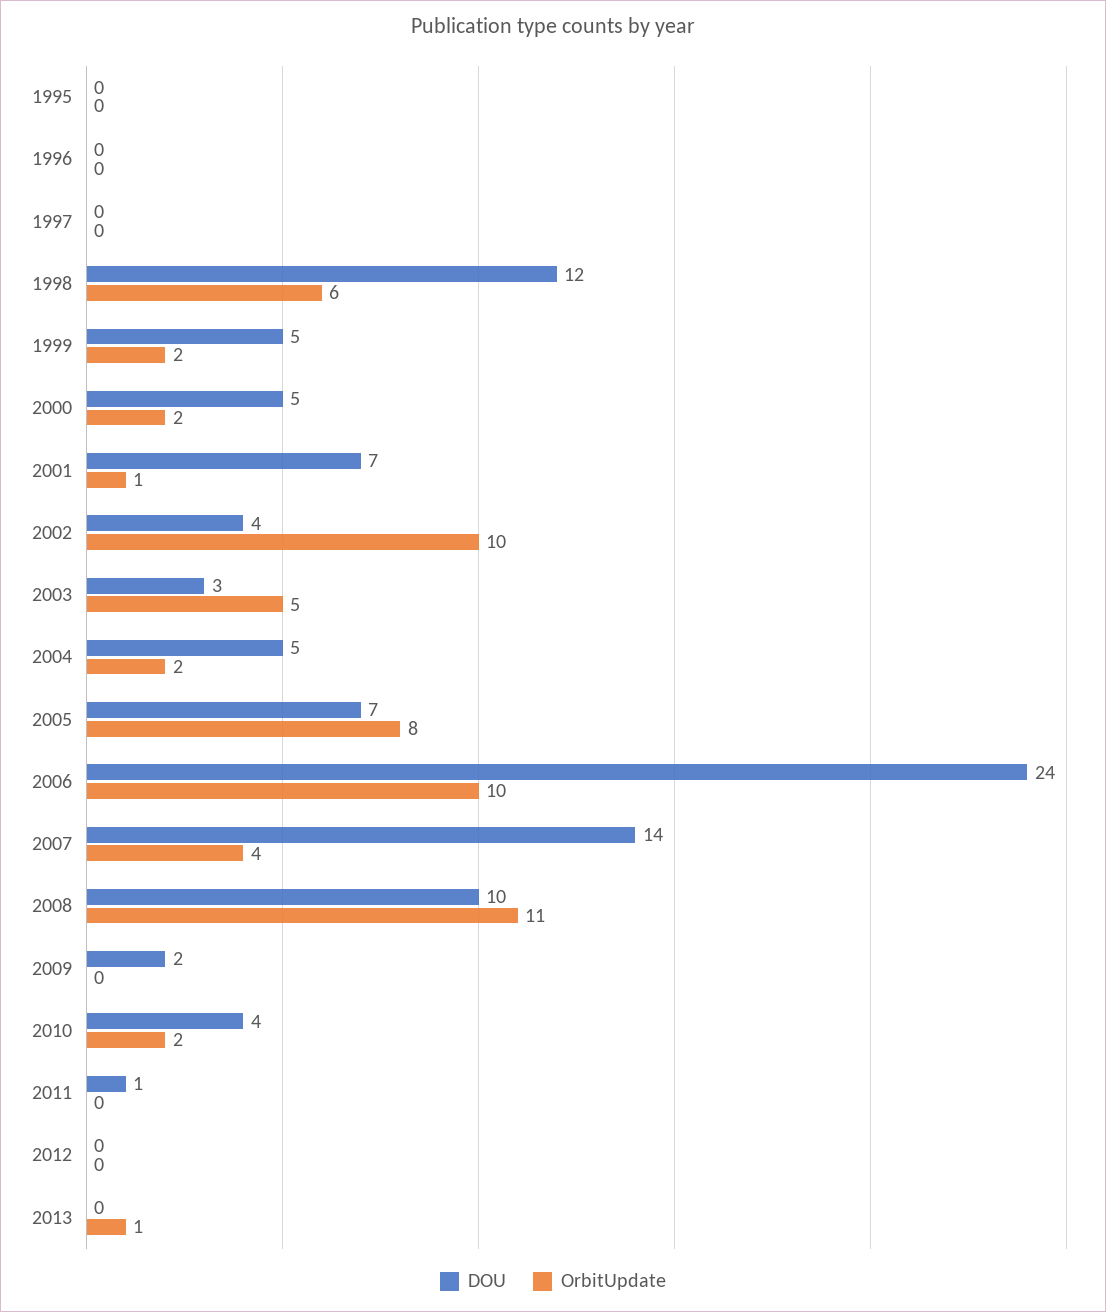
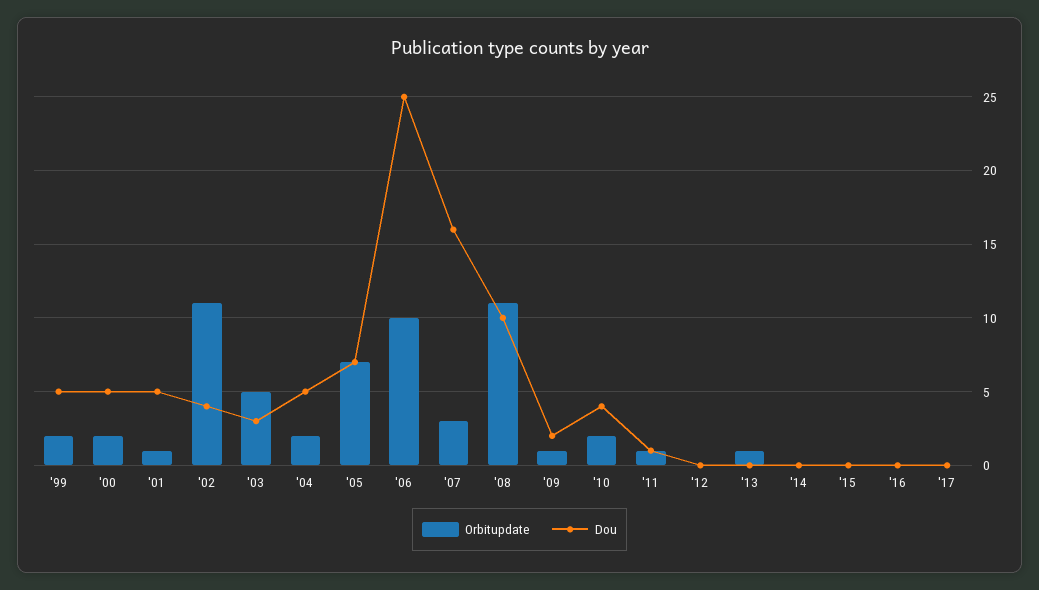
DOU, 1995: 0 -> none
OrbitUpdate, 1995: 0 -> none
DOU, 1996: 0 -> none
OrbitUpdate, 1996: 0 -> none
DOU, 1997: 0 -> none
OrbitUpdate, 1997: 0 -> none
DOU, 1998: 12 -> none
OrbitUpdate, 1998: 6 -> none
DOU, 2001: 7 -> 5
OrbitUpdate, 2002: 10 -> 11
OrbitUpdate, 2005: 8 -> 7
DOU, 2006: 24 -> 25
DOU, 2007: 14 -> 16
OrbitUpdate, 2007: 4 -> 3
OrbitUpdate, 2009: 0 -> 1
OrbitUpdate, 2011: 0 -> 1
OrbitUpdate, '14: none -> 0
DOU, '14: none -> 0
OrbitUpdate, '15: none -> 0
DOU, '15: none -> 0
OrbitUpdate, '16: none -> 0
DOU, '16: none -> 0
OrbitUpdate, '17: none -> 0
DOU, '17: none -> 0

